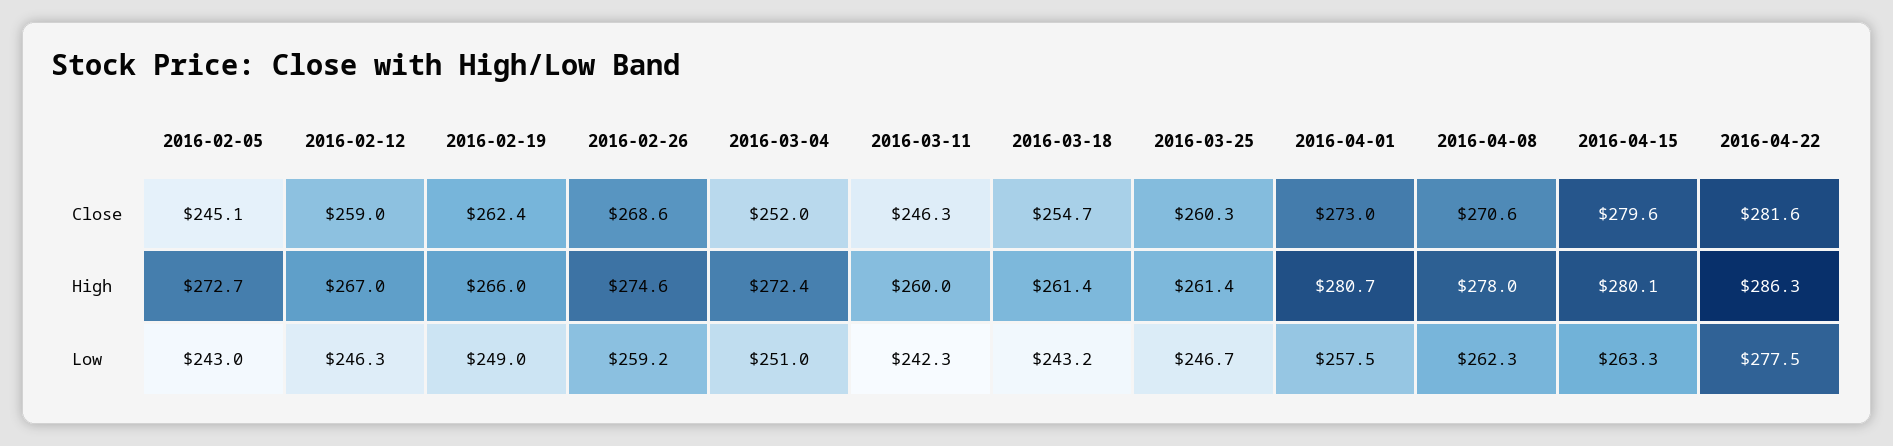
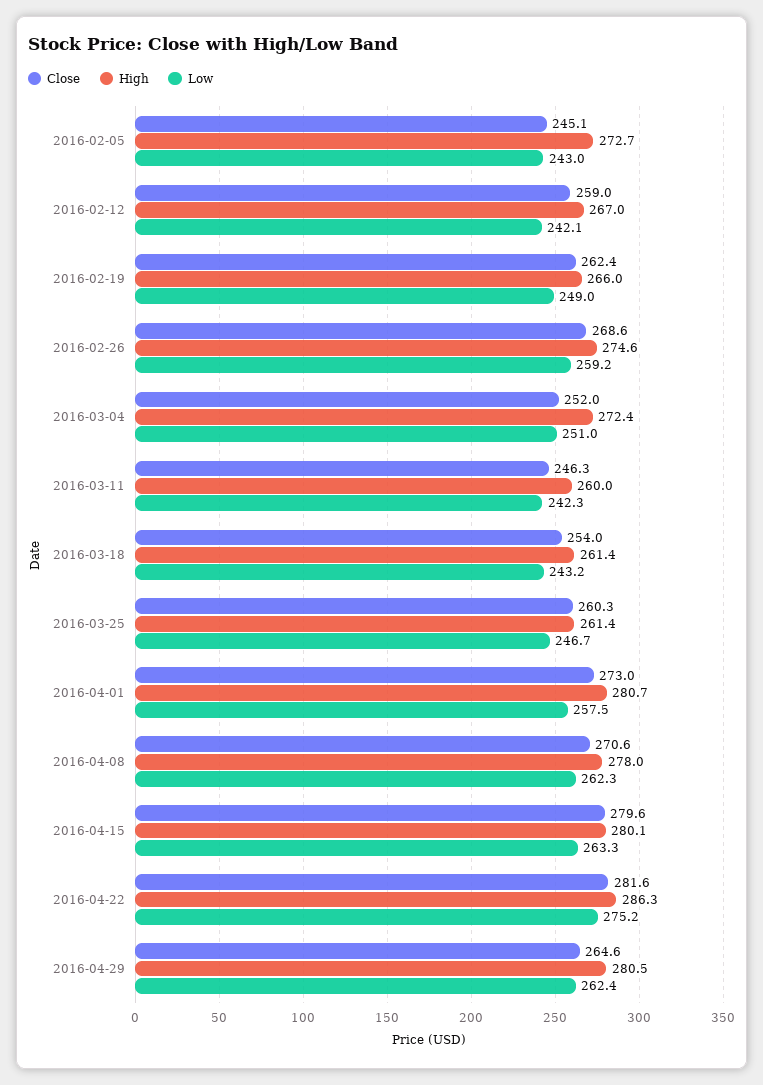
Close, 2016-03-18: 254.7 -> 254
Low, 2016-02-12: 246.3 -> 242.1
Low, 2016-04-22: 277.5 -> 275.2
Close, 2016-04-29: none -> 264.6
High, 2016-04-29: none -> 280.5
Low, 2016-04-29: none -> 262.4

